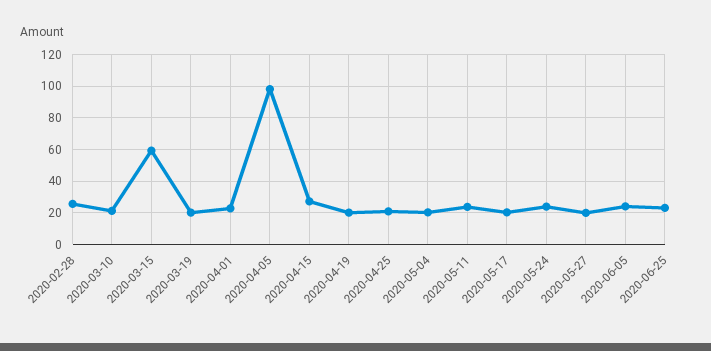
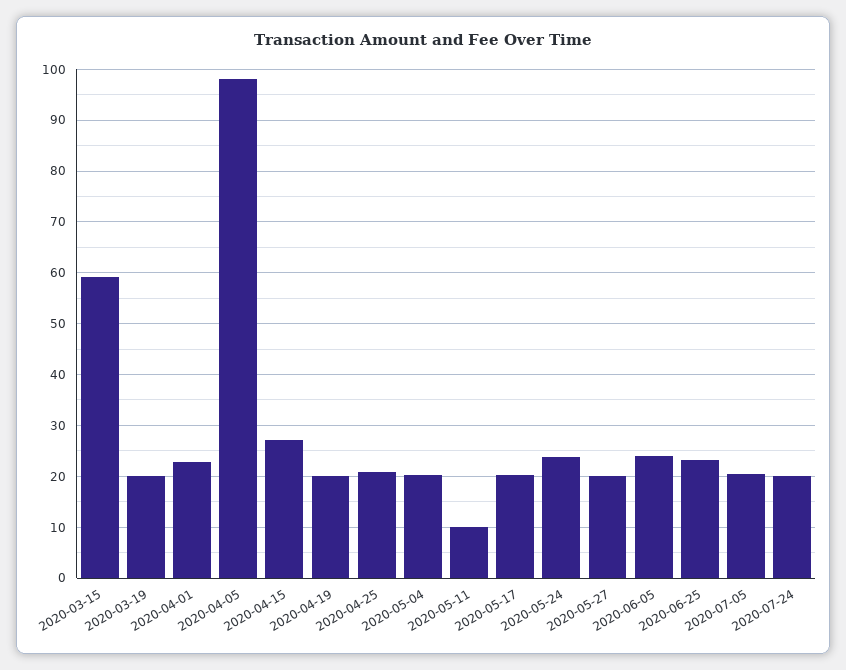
2020-02-28: 25 -> none
2020-03-10: 20 -> none
2020-05-11: 25 -> 10
2020-07-05: none -> 20
2020-07-24: none -> 20

